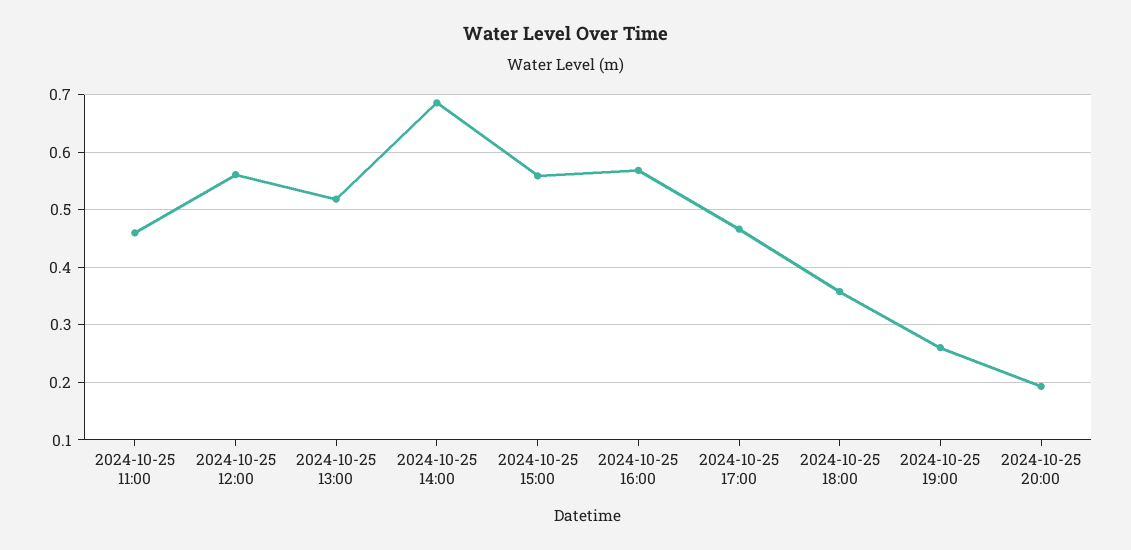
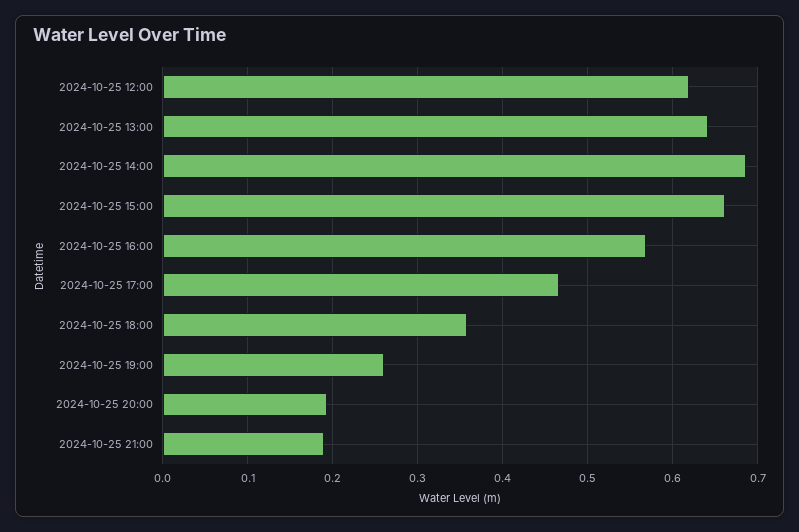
2024-10-25 11:00: 0.46 -> none
2024-10-25 12:00: 0.56 -> 0.62
2024-10-25 13:00: 0.52 -> 0.64
2024-10-25 15:00: 0.56 -> 0.66
2024-10-25 21:00: none -> 0.19

